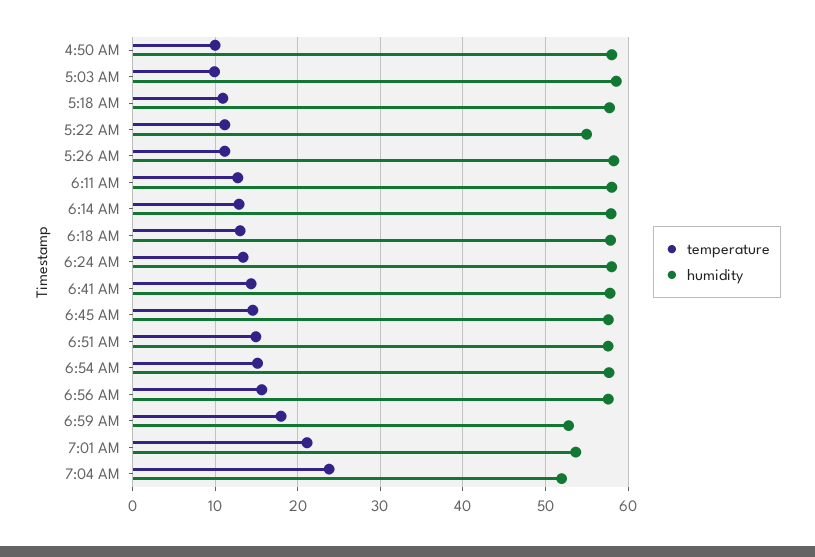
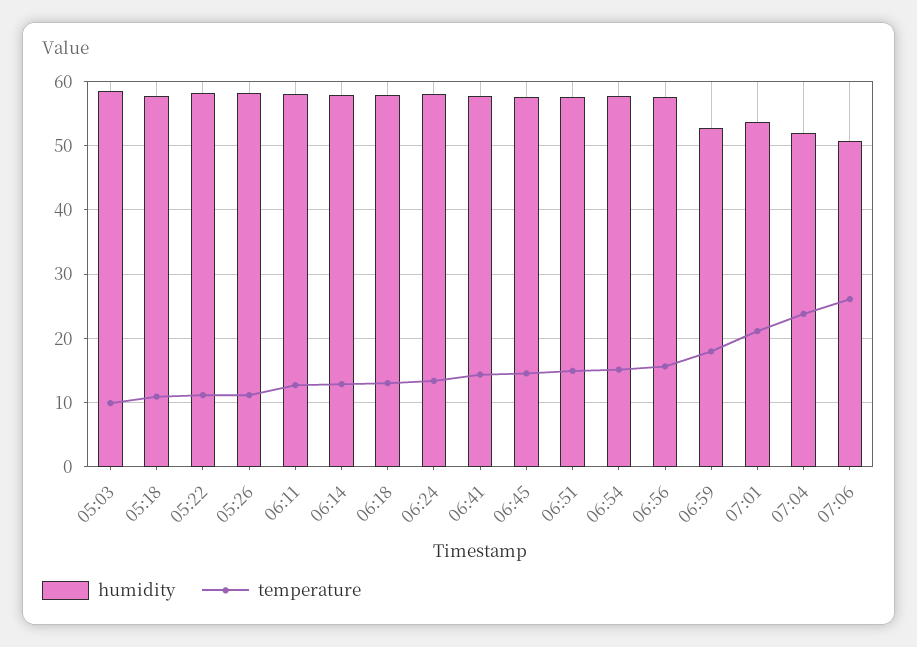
temperature, 4:50 AM: 10 -> none
humidity, 4:50 AM: 58 -> none
humidity, 5:22 AM: 55 -> 58
humidity, 07:06: none -> 51
temperature, 07:06: none -> 26

